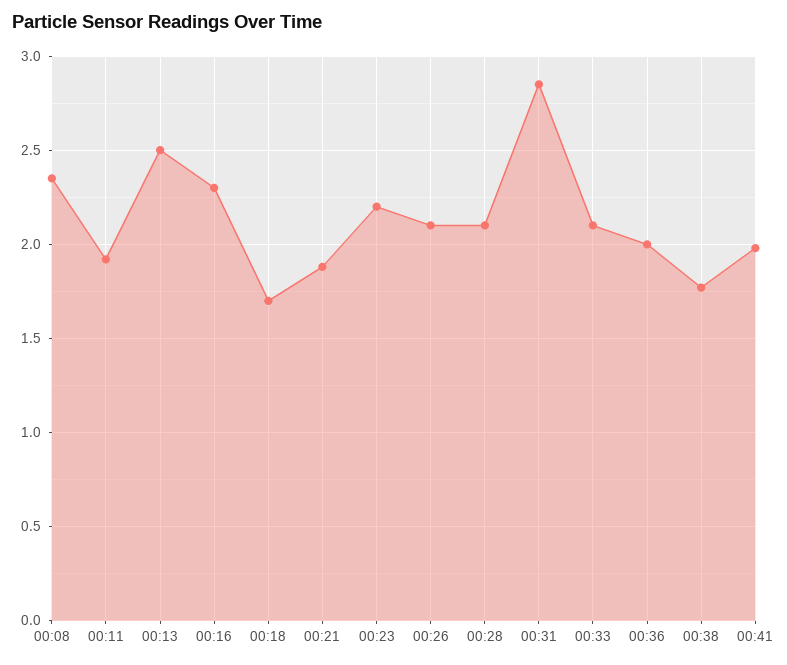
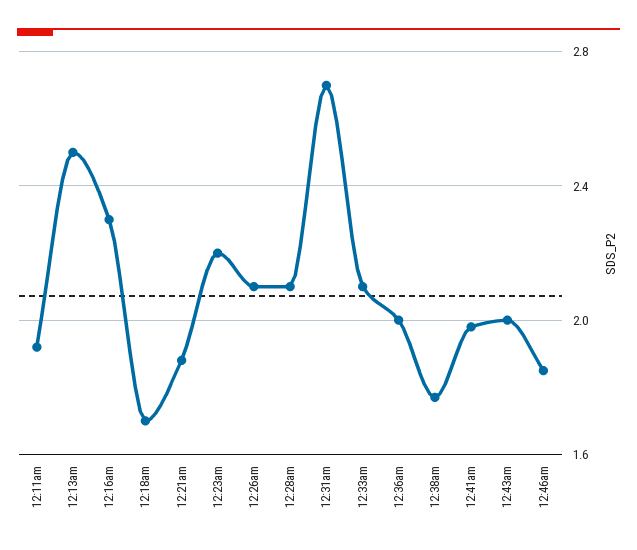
00:08: 2.35 -> none
00:31: 2.85 -> 2.7
12:43am: none -> 2
12:46am: none -> 1.85

